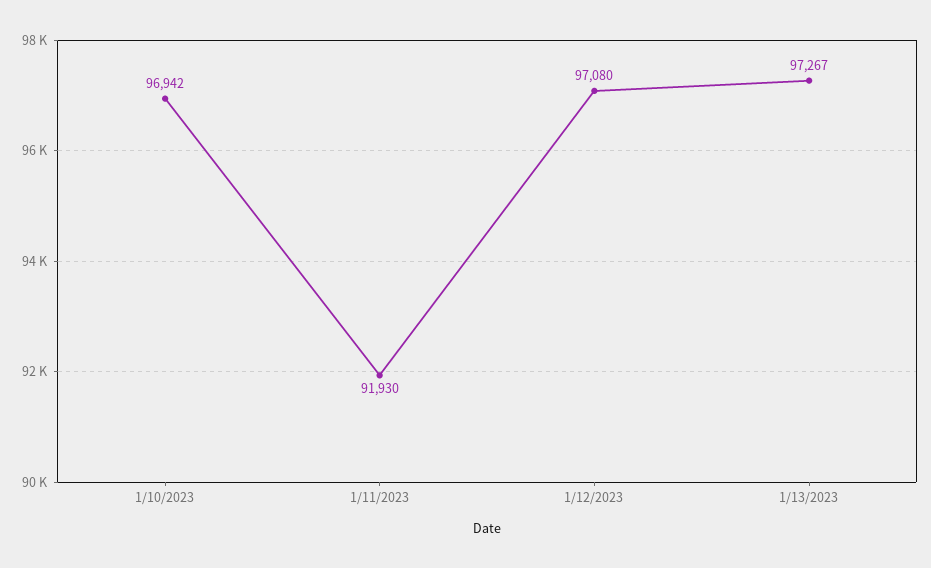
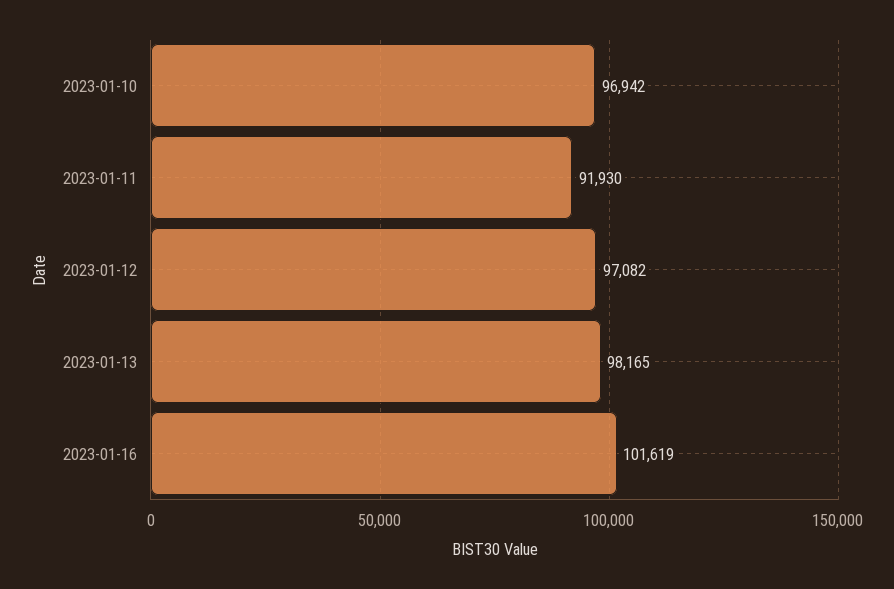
1/12/2023: 97080 -> 97082
1/13/2023: 97267 -> 98165
2023-01-16: none -> 101619

